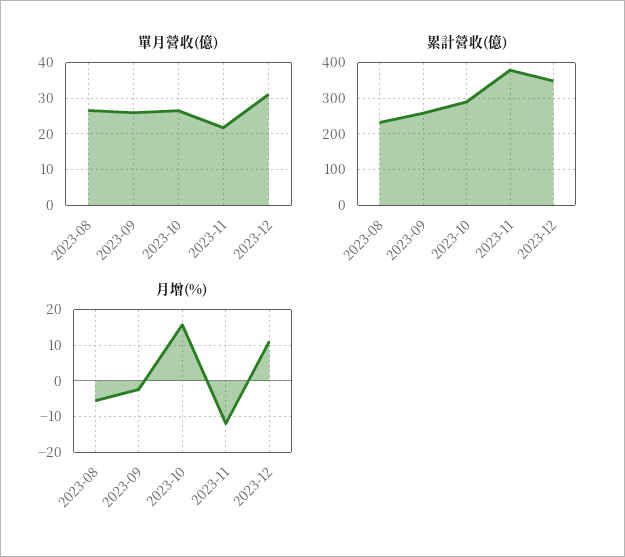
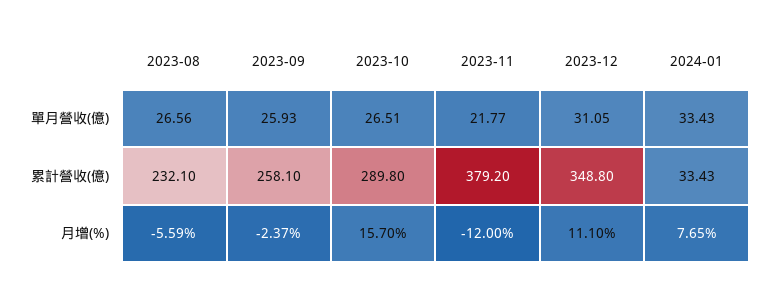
單月營收(億), 2024-01: none -> 33.43
累計營收(億), 2024-01: none -> 33.43
月增(%), 2024-01: none -> 7.65

